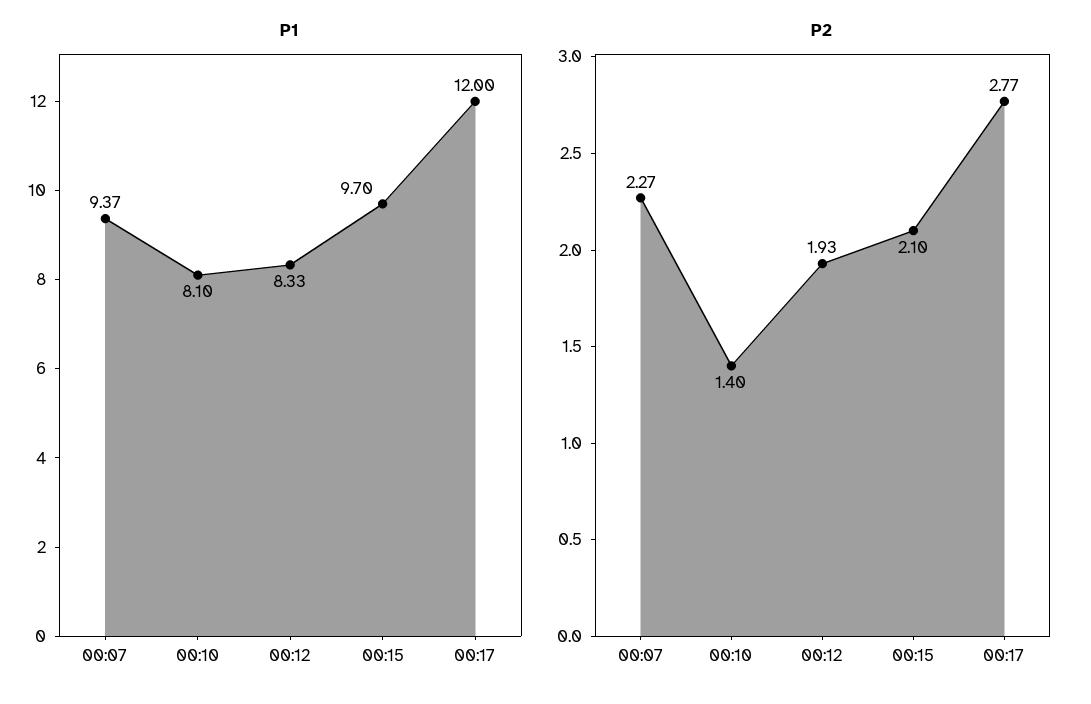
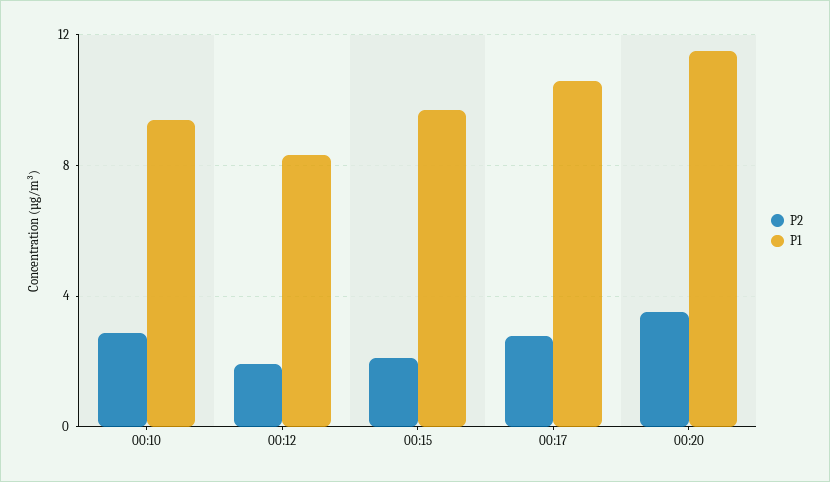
P1, 00:07: 9.37 -> none
P1, 00:10: 8.1 -> 9.5
P1, 00:17: 12 -> 10.5
P2, 00:07: 2.27 -> none
P2, 00:10: 1.4 -> 3
P2, 00:20: none -> 3.5
P1, 00:20: none -> 11.5

